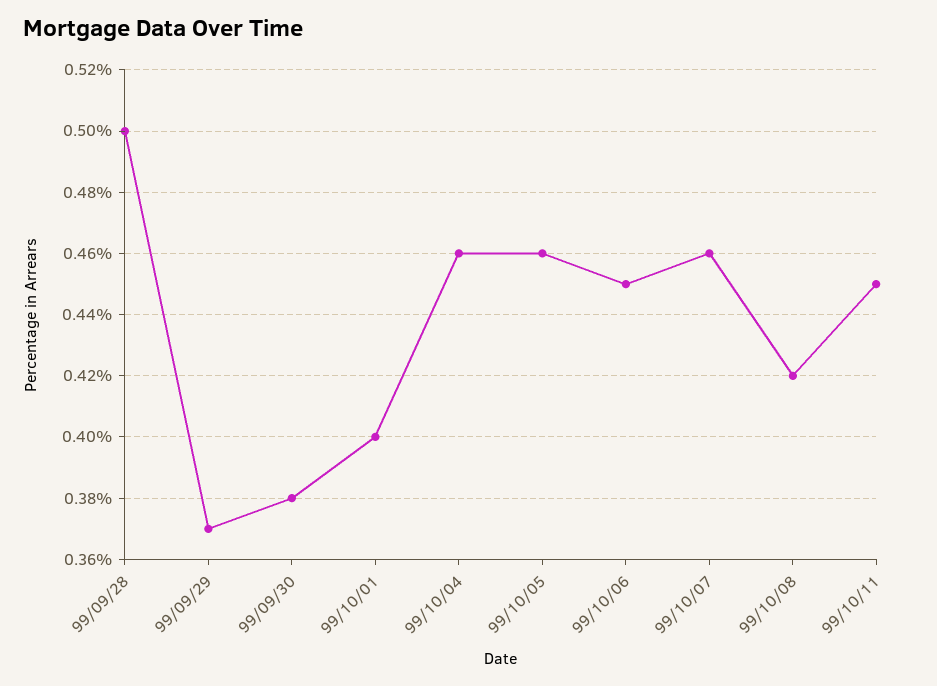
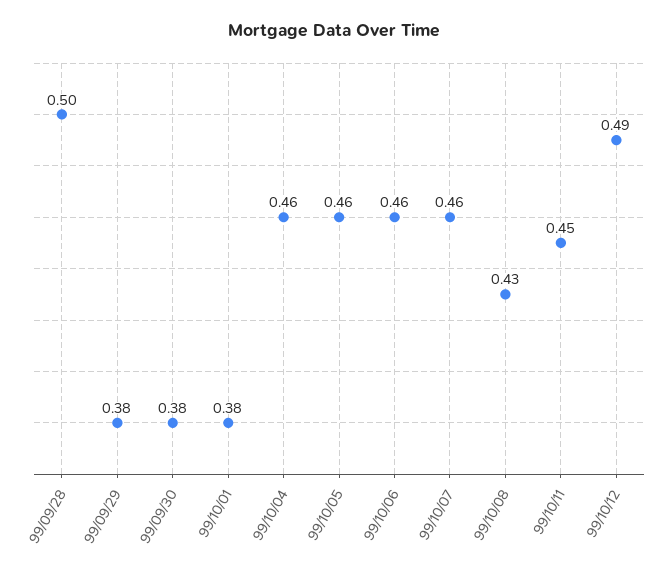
99/09/29: 0.37 -> 0.38
99/10/01: 0.4 -> 0.38
99/10/06: 0.45 -> 0.46
99/10/08: 0.42 -> 0.43
99/10/12: none -> 0.49

